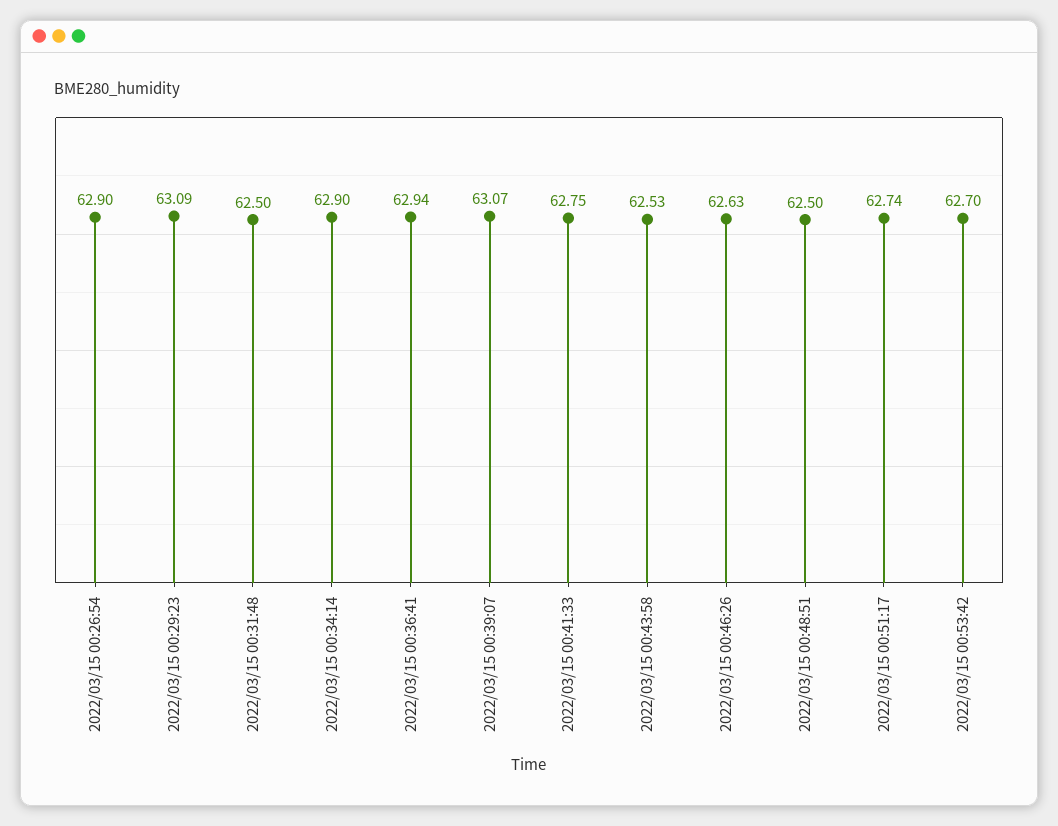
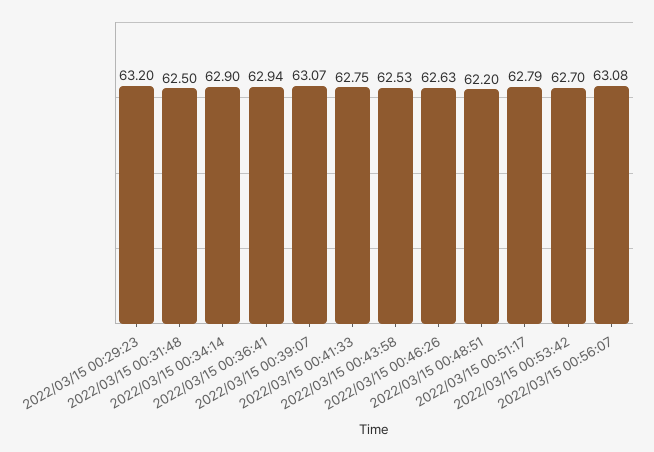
2022/03/15 00:26:54: 62.9 -> none
2022/03/15 00:29:23: 63.09 -> 63.2
2022/03/15 00:48:51: 62.5 -> 62.2
2022/03/15 00:51:17: 62.74 -> 62.79
2022/03/15 00:56:07: none -> 63.08

